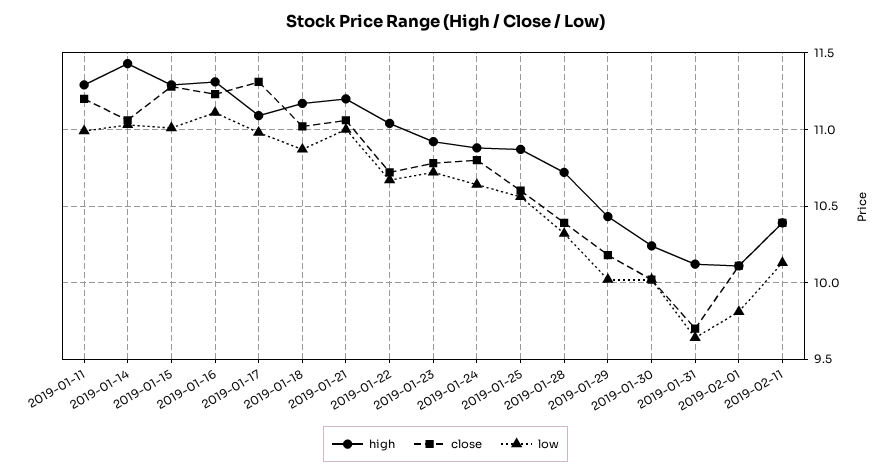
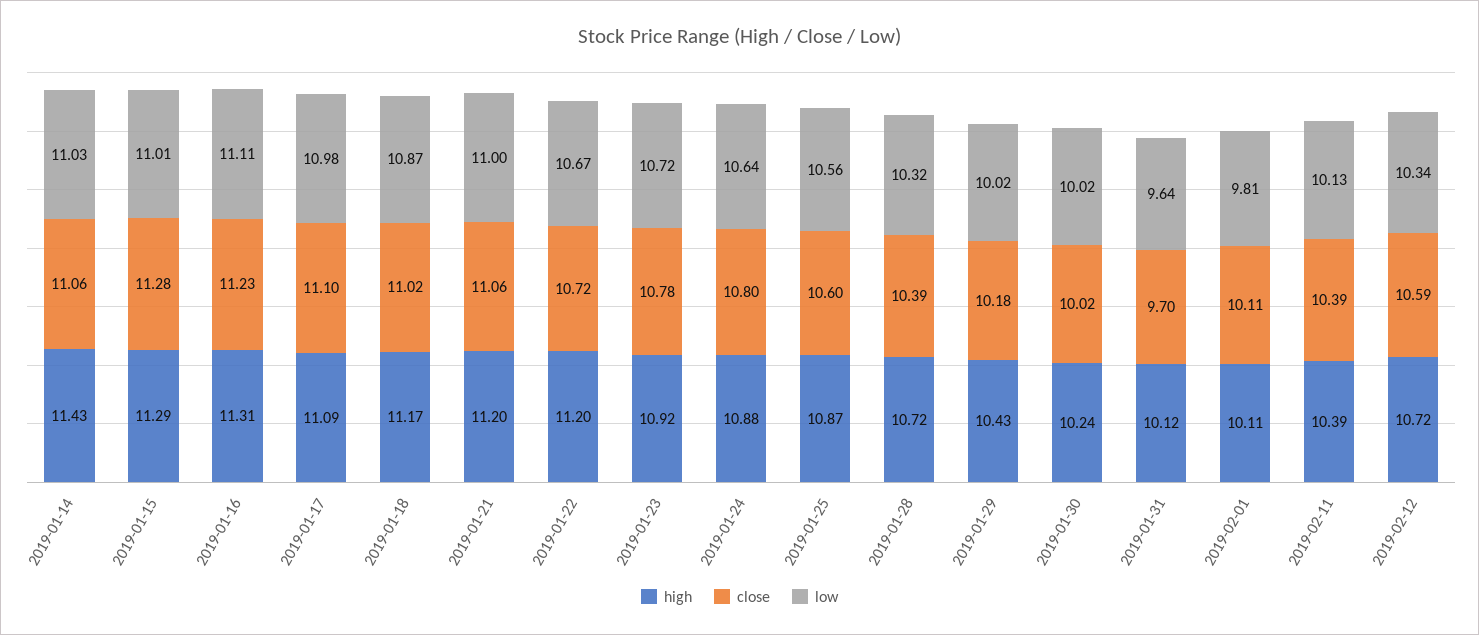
high, 2019-01-11: 11.3 -> none
close, 2019-01-11: 11.2 -> none
low, 2019-01-11: 11 -> none
close, 2019-01-17: 11.3 -> 11.1
high, 2019-01-22: 11.05 -> 11.2
high, 2019-02-12: none -> 10.72
close, 2019-02-12: none -> 10.59
low, 2019-02-12: none -> 10.34

